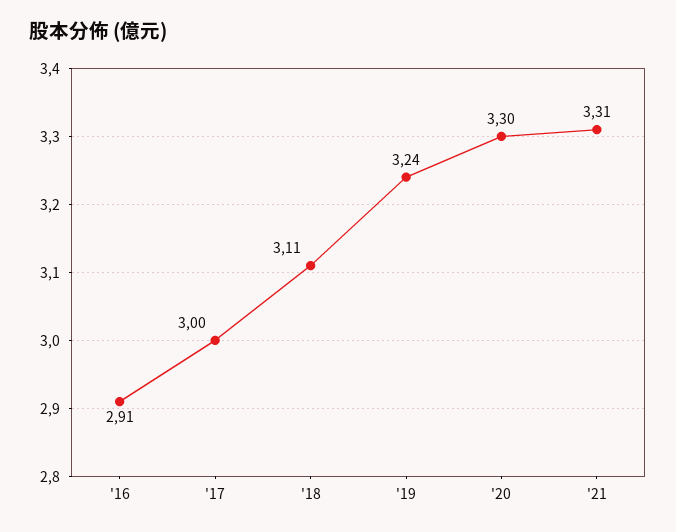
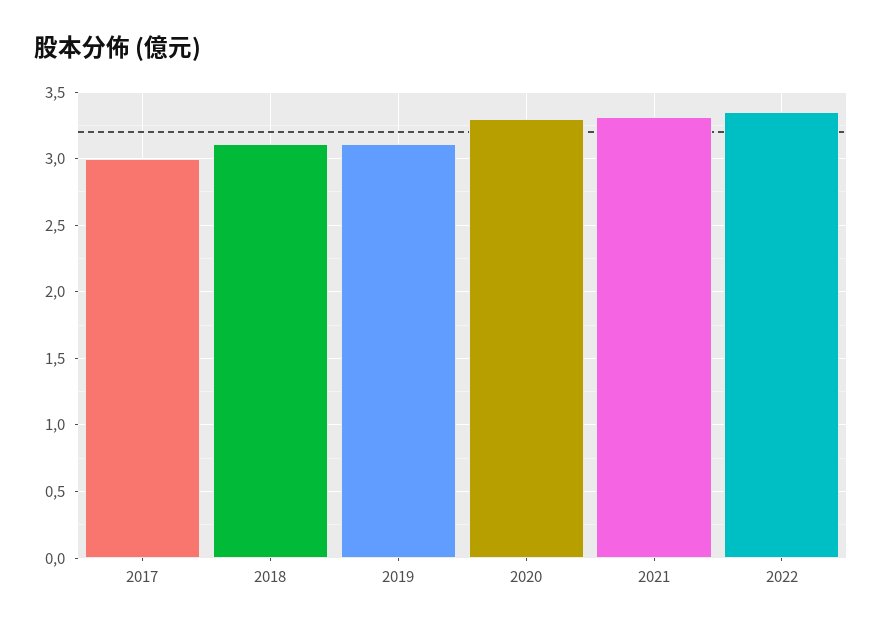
'16: 2.91 -> none
'19: 3.24 -> 3.1
2022: none -> 3.35

